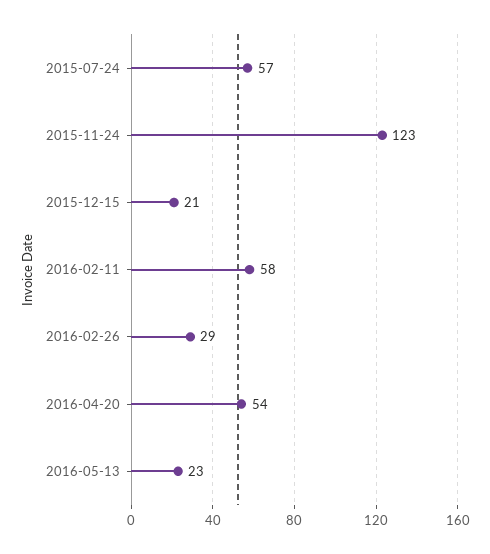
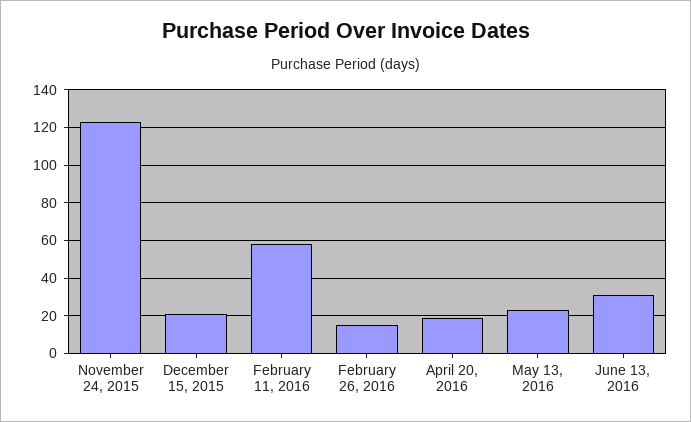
2015-07-24: 57 -> none
2016-02-26: 29 -> 15
2016-04-20: 54 -> 20
June 13, 2016: none -> 30

